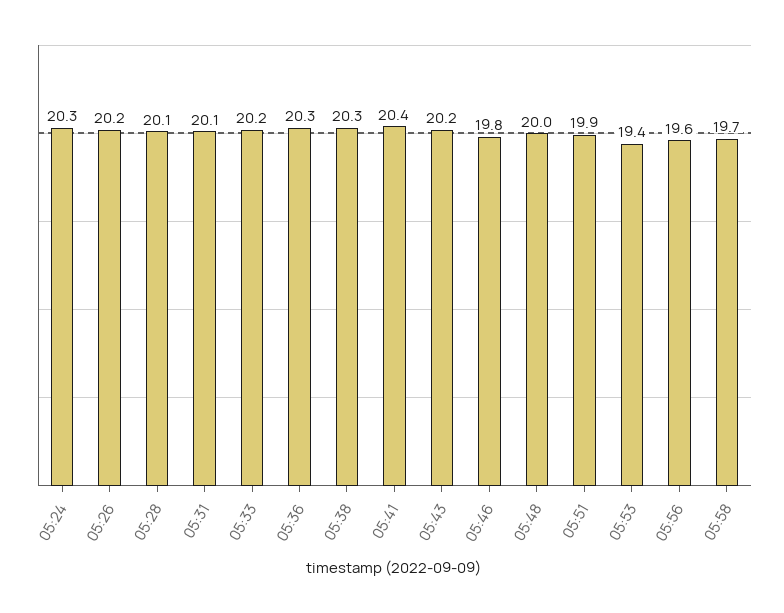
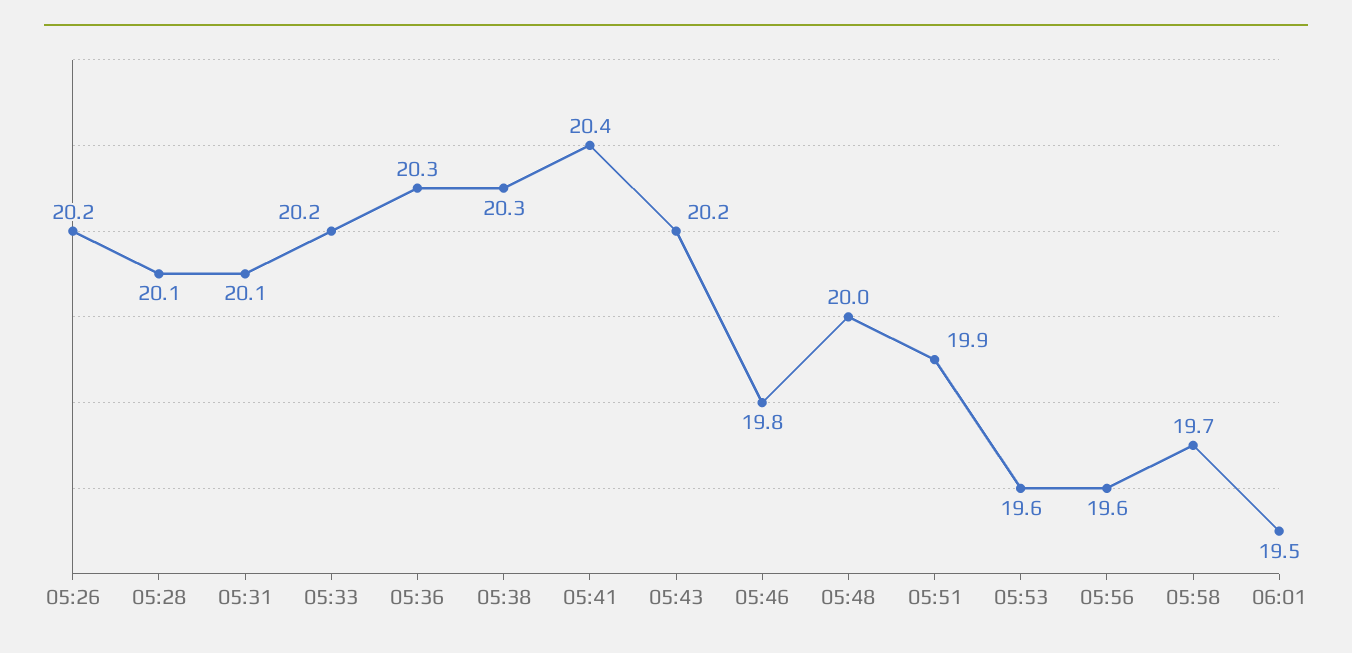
05:24: 20.3 -> none
05:53: 19.4 -> 19.6
06:01: none -> 19.5

